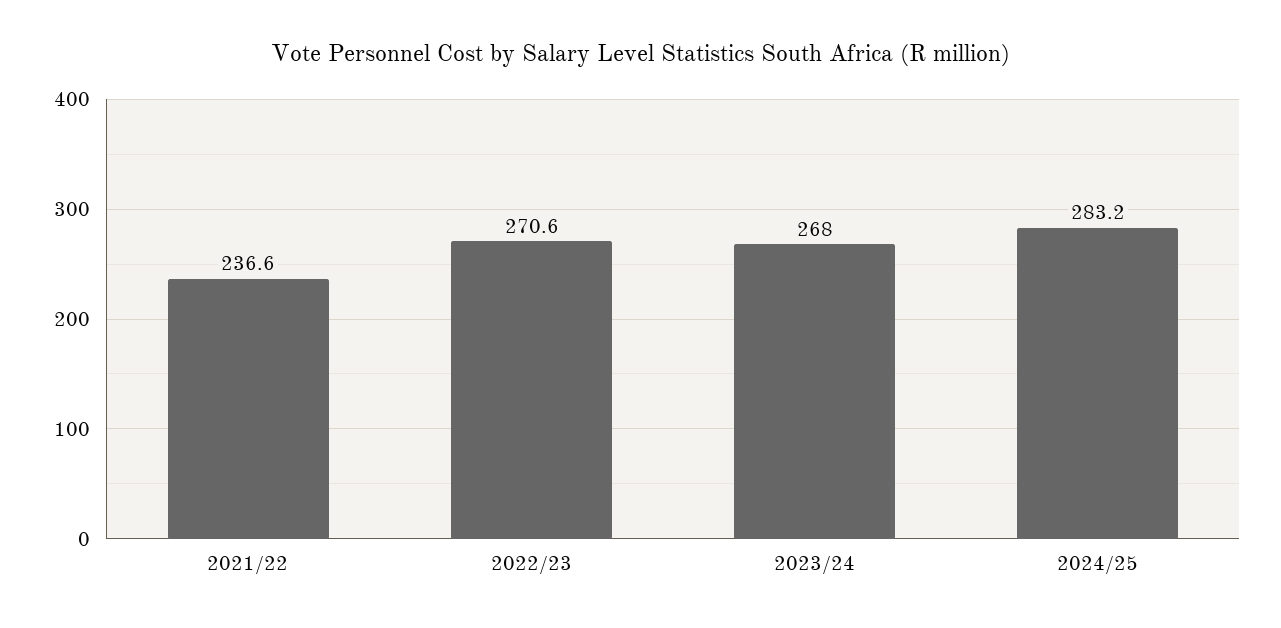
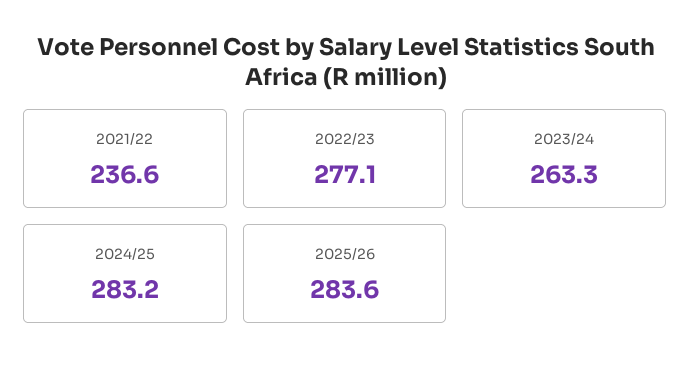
2022/23: 270.6 -> 277.1
2023/24: 268 -> 263.3
2025/26: none -> 283.6

